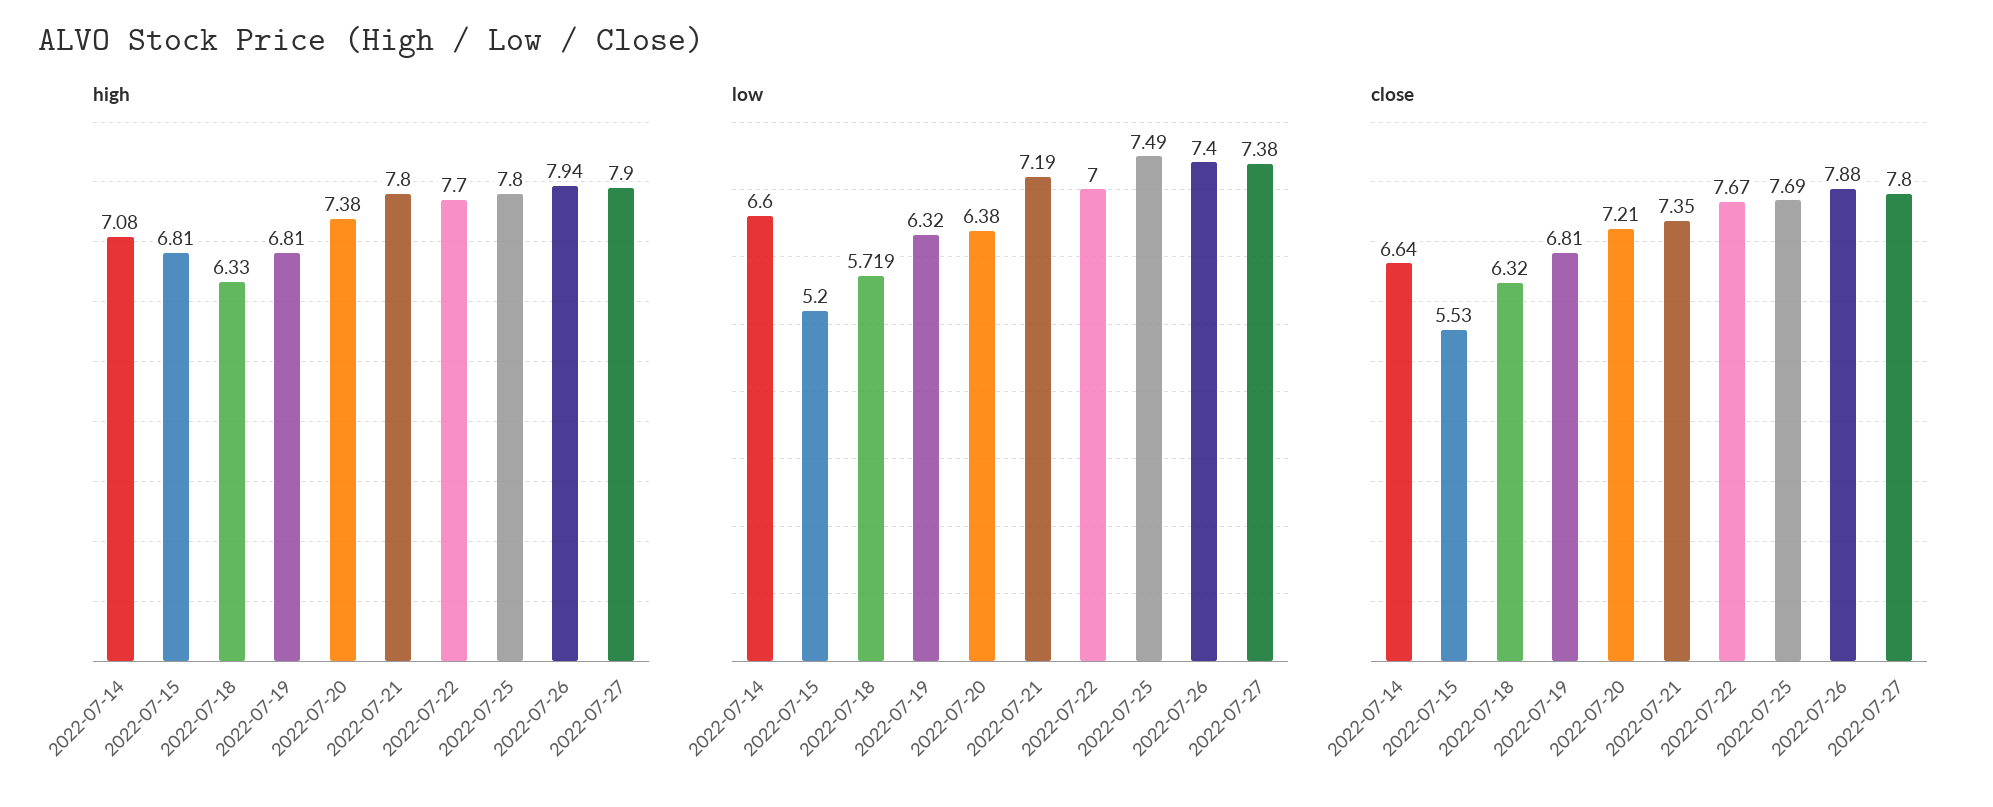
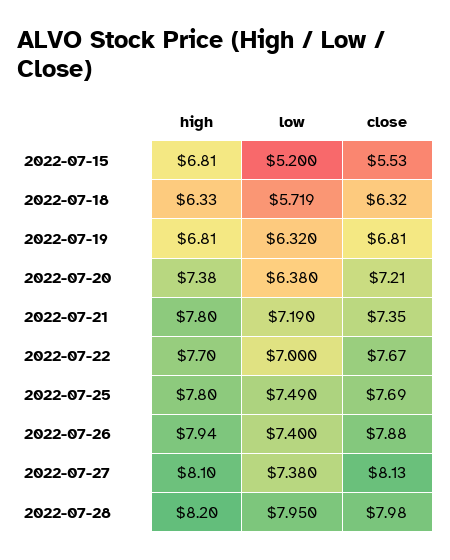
high, 2022-07-14: 7.08 -> none
high, 2022-07-27: 7.9 -> 8.1
low, 2022-07-14: 6.6 -> none
close, 2022-07-14: 6.64 -> none
close, 2022-07-27: 7.8 -> 8.13
high, 2022-07-28: none -> 8.2
low, 2022-07-28: none -> 7.95
close, 2022-07-28: none -> 7.98

